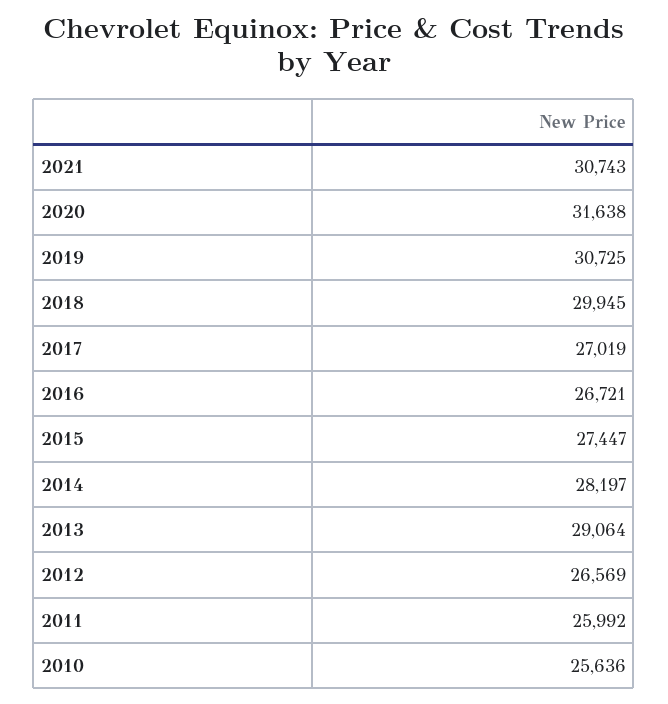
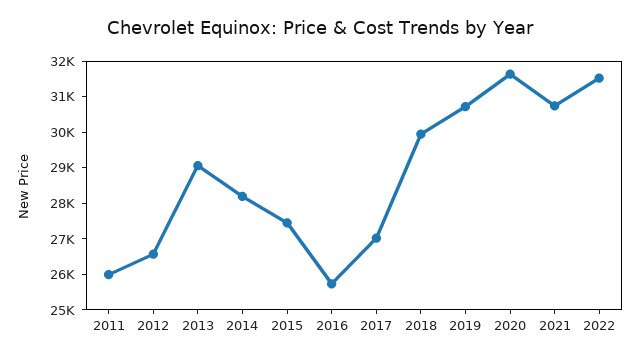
2016: 26721 -> 25750
2010: 25636 -> none
2022: none -> 31500

